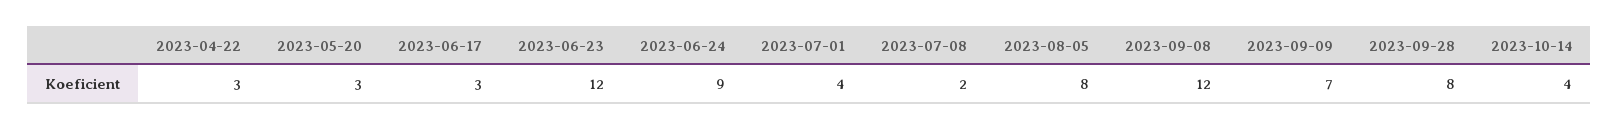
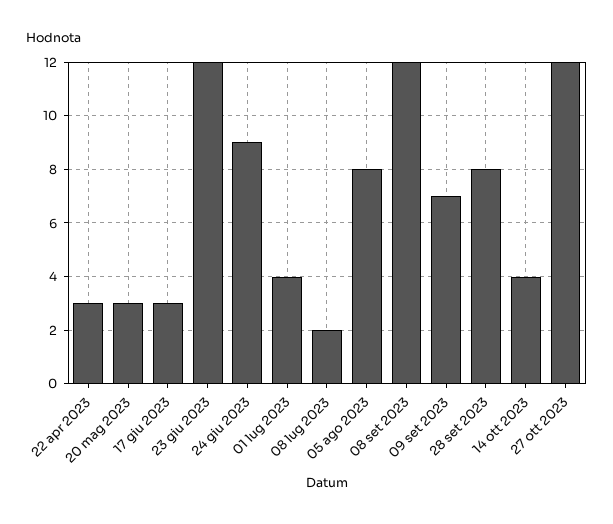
27 ott 2023: none -> 12

